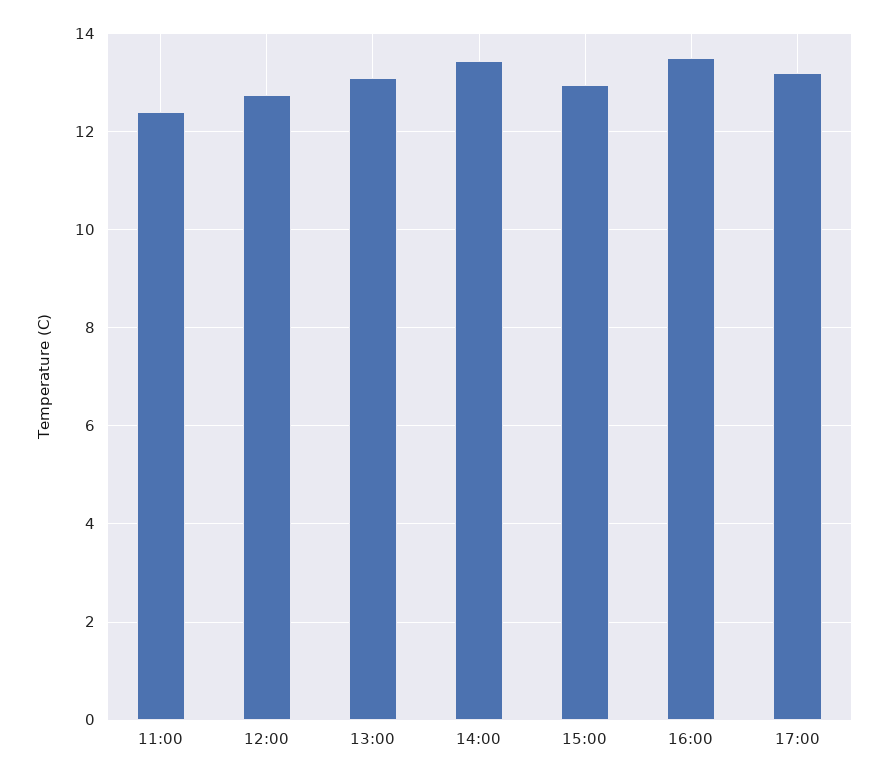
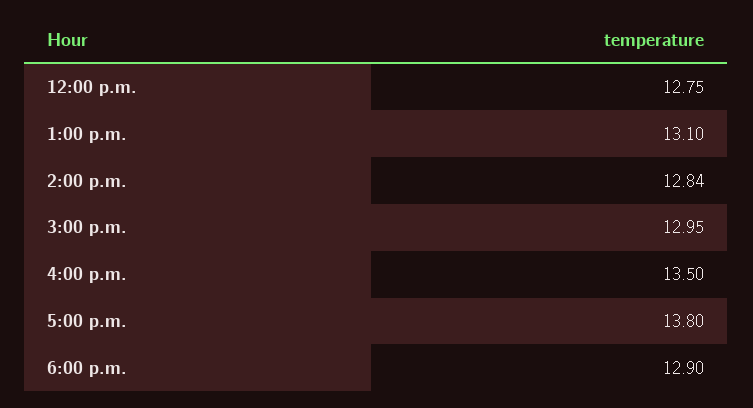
11:00: 12.4 -> none
14:00: 13.4 -> 12.84
17:00: 13.2 -> 13.8
6:00 p.m.: none -> 12.9

